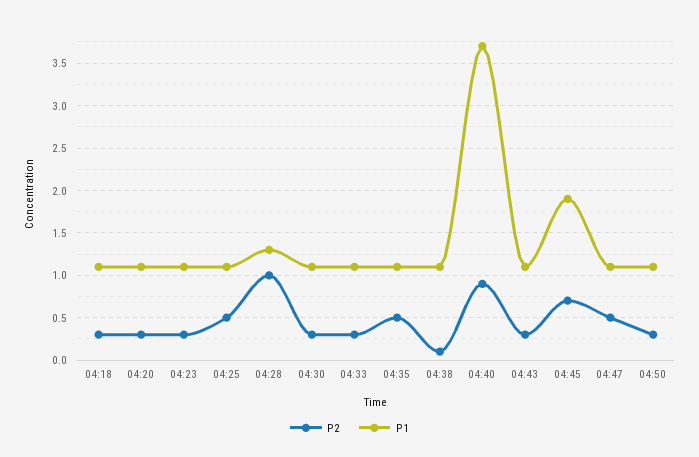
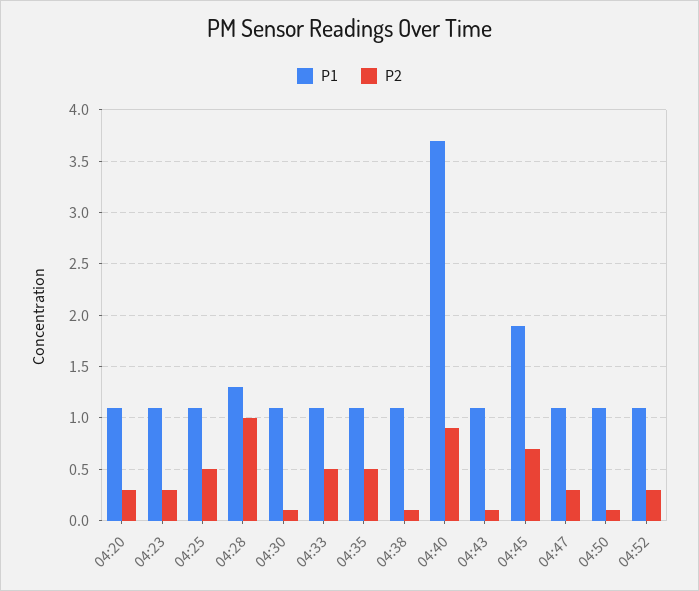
P2, 04:18: 0.3 -> none
P1, 04:18: 1.1 -> none
P2, 04:30: 0.3 -> 0.1
P2, 04:33: 0.3 -> 0.5
P2, 04:43: 0.3 -> 0.1
P2, 04:47: 0.5 -> 0.3
P2, 04:50: 0.3 -> 0.1
P1, 04:52: none -> 1.1
P2, 04:52: none -> 0.3

